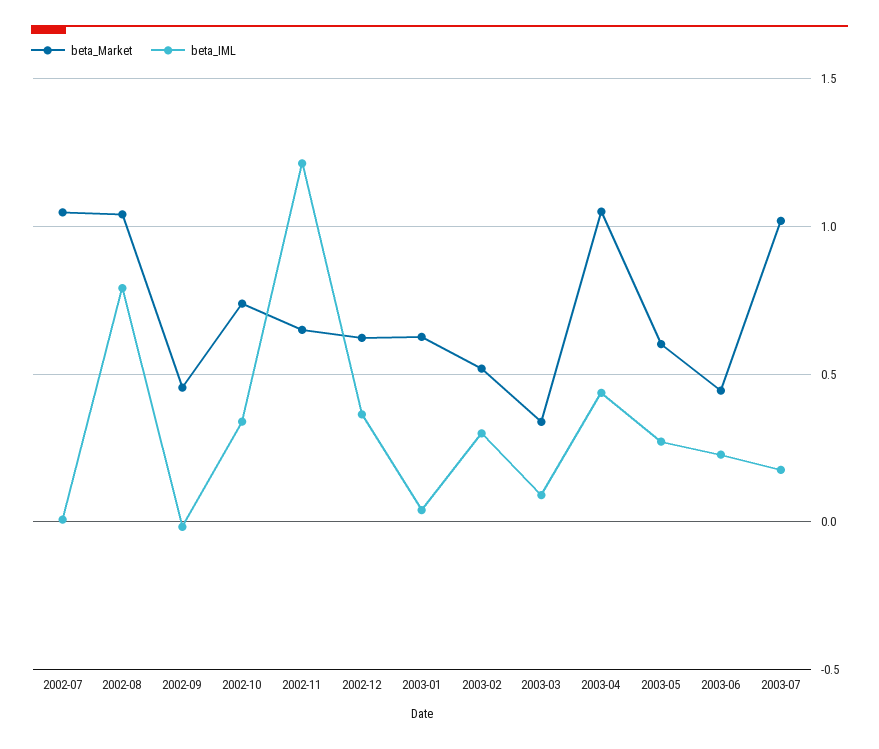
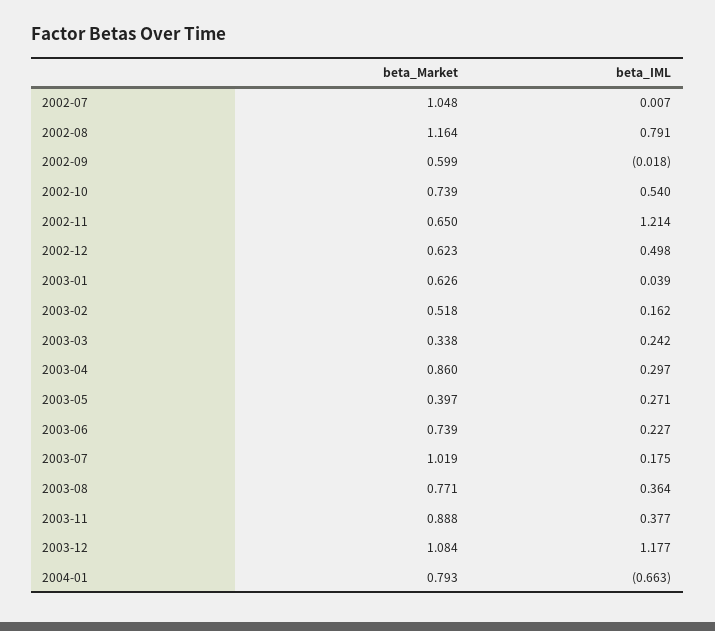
beta_Market, 2002-08: 1.05 -> 1.164
beta_Market, 2002-09: 0.45 -> 0.599
beta_IML, 2002-10: 0.35 -> 0.54
beta_IML, 2002-12: 0.35 -> 0.498
beta_IML, 2003-02: 0.3 -> 0.162
beta_IML, 2003-03: 0.1 -> 0.242
beta_Market, 2003-04: 1.05 -> 0.86
beta_IML, 2003-04: 0.45 -> 0.297
beta_Market, 2003-05: 0.6 -> 0.397
beta_Market, 2003-06: 0.45 -> 0.739
beta_Market, 2003-08: none -> 0.771
beta_IML, 2003-08: none -> 0.364
beta_Market, 2003-11: none -> 0.888
beta_IML, 2003-11: none -> 0.377
beta_Market, 2003-12: none -> 1.084
beta_IML, 2003-12: none -> 1.177
beta_Market, 2004-01: none -> 0.793
beta_IML, 2004-01: none -> -0.663

